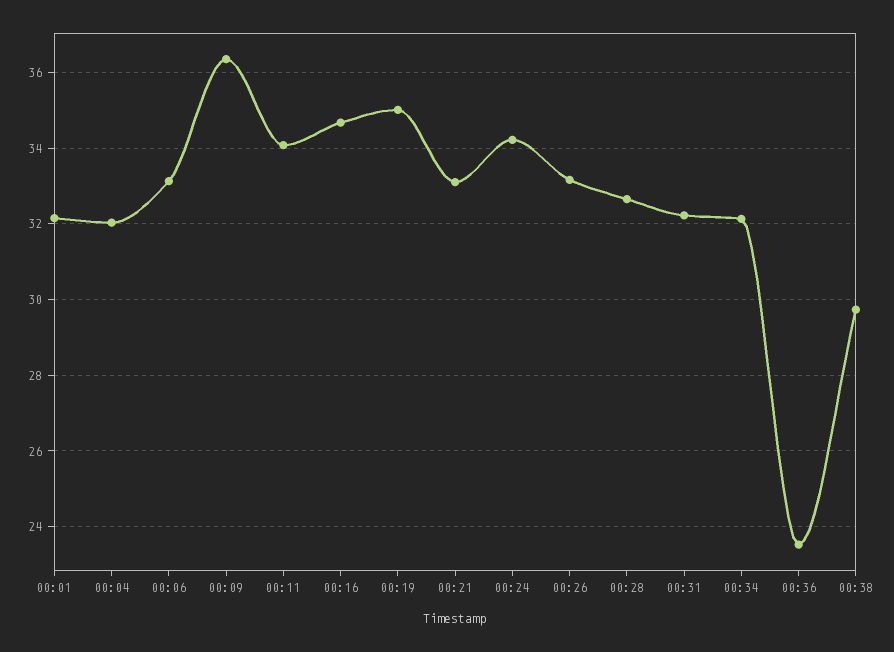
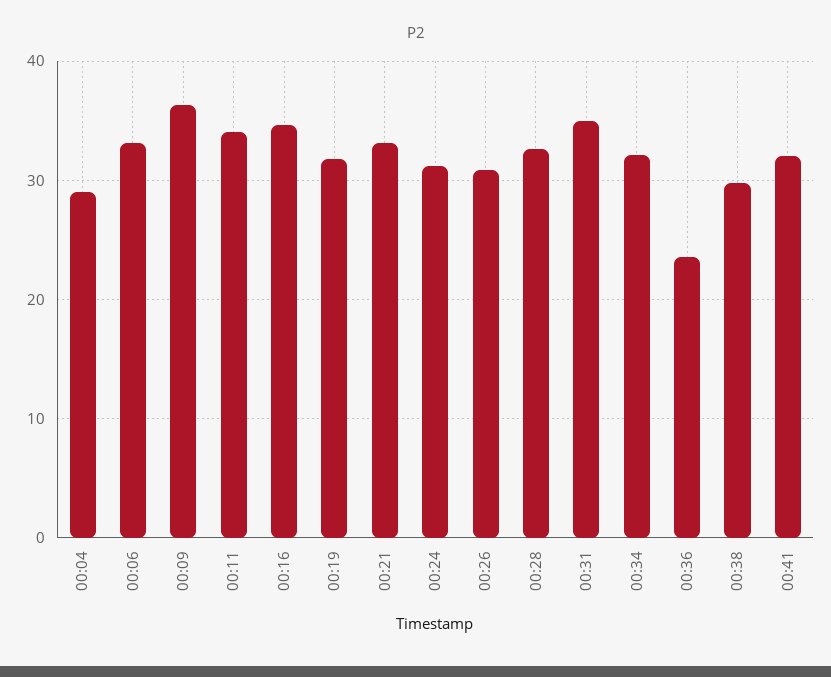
00:01: 32.2 -> none
00:04: 32 -> 29
00:19: 35 -> 32
00:24: 34.2 -> 31
00:26: 33.2 -> 31
00:31: 32.2 -> 35
00:41: none -> 32

